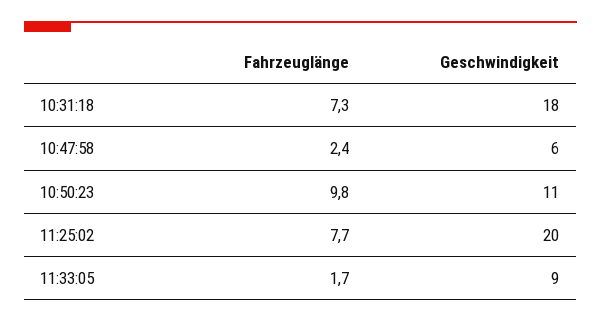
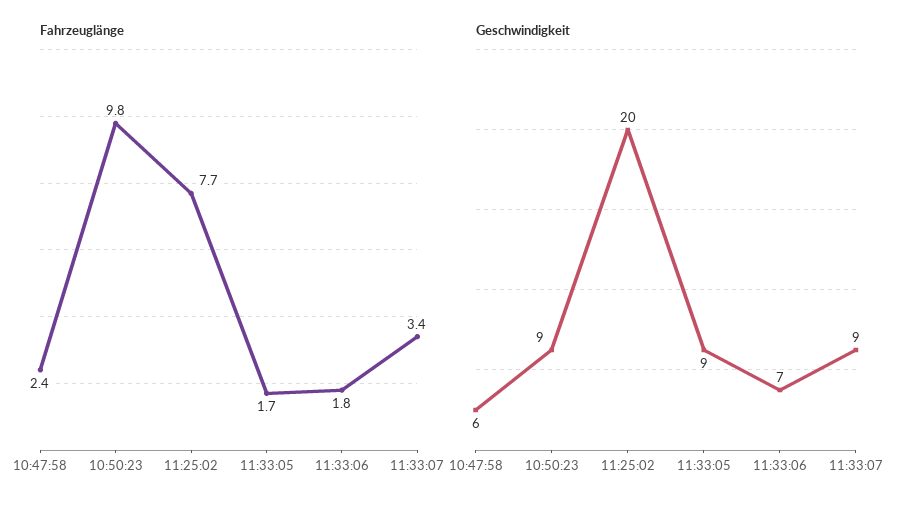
Fahrzeuglänge, 10:31:18: 7.3 -> none
Geschwindigkeit, 10:31:18: 18 -> none
Geschwindigkeit, 10:50:23: 11 -> 9
Fahrzeuglänge, 11:33:06: none -> 1.8
Fahrzeuglänge, 11:33:07: none -> 3.4
Geschwindigkeit, 11:33:06: none -> 7
Geschwindigkeit, 11:33:07: none -> 9

